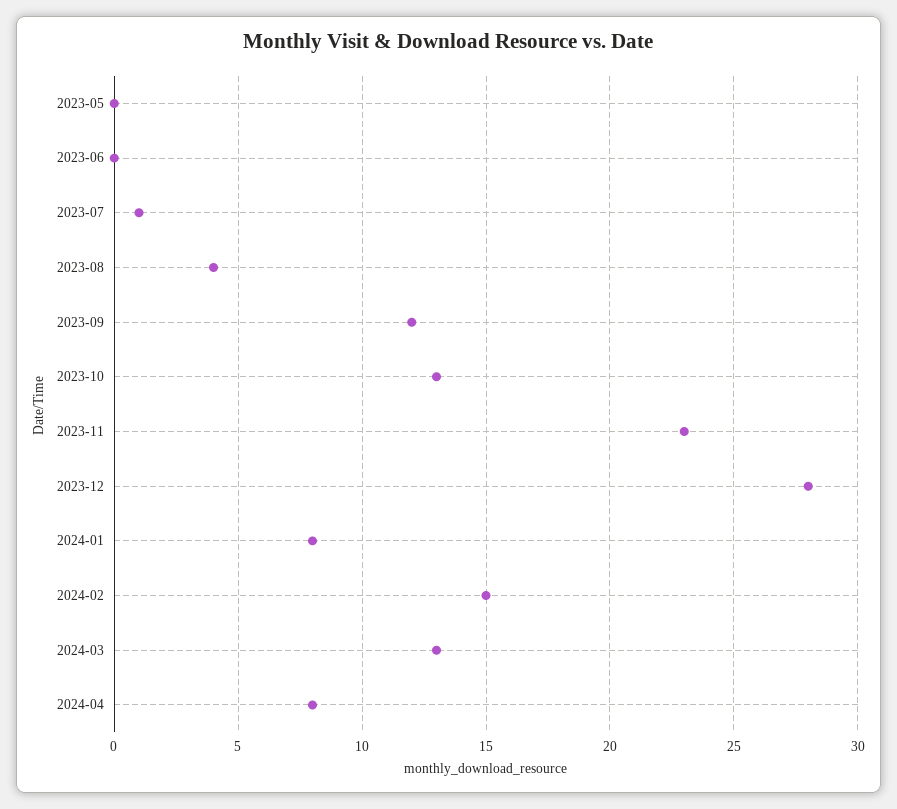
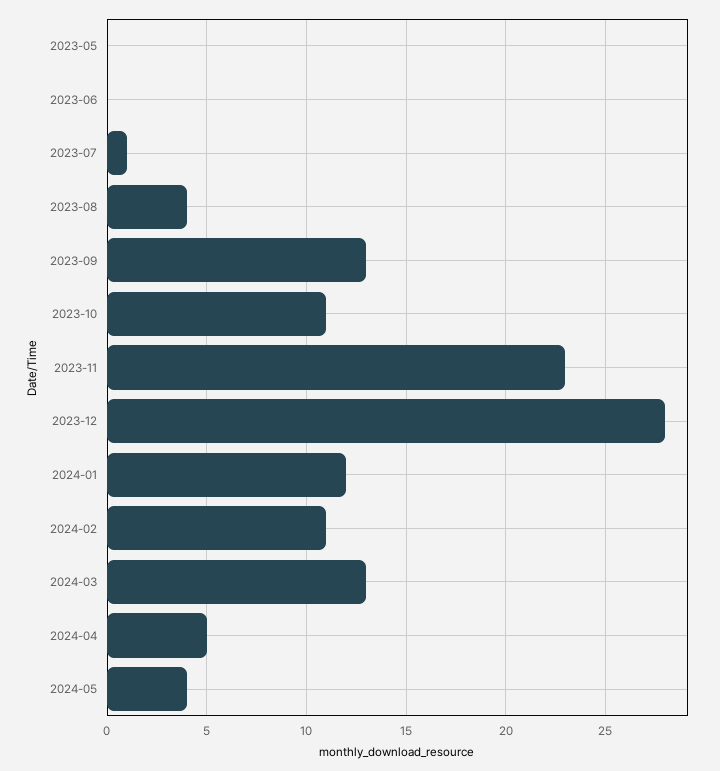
2023-09: 12 -> 13
2023-10: 13 -> 11
2024-01: 8 -> 12
2024-02: 15 -> 11
2024-04: 8 -> 5
2024-05: none -> 4

